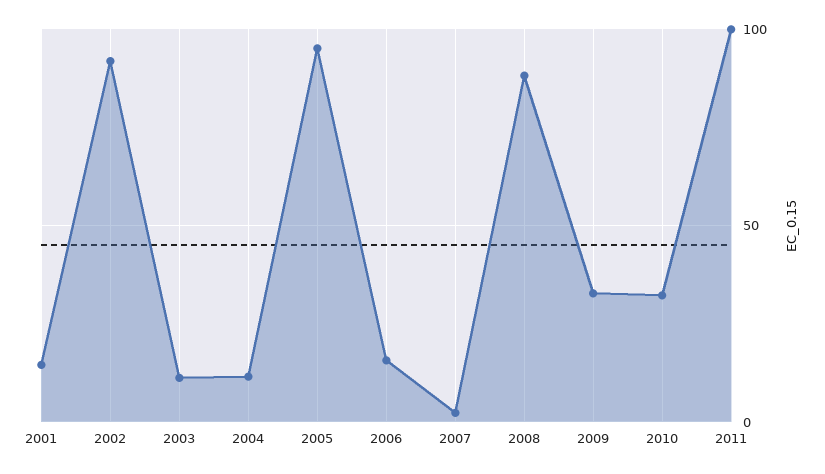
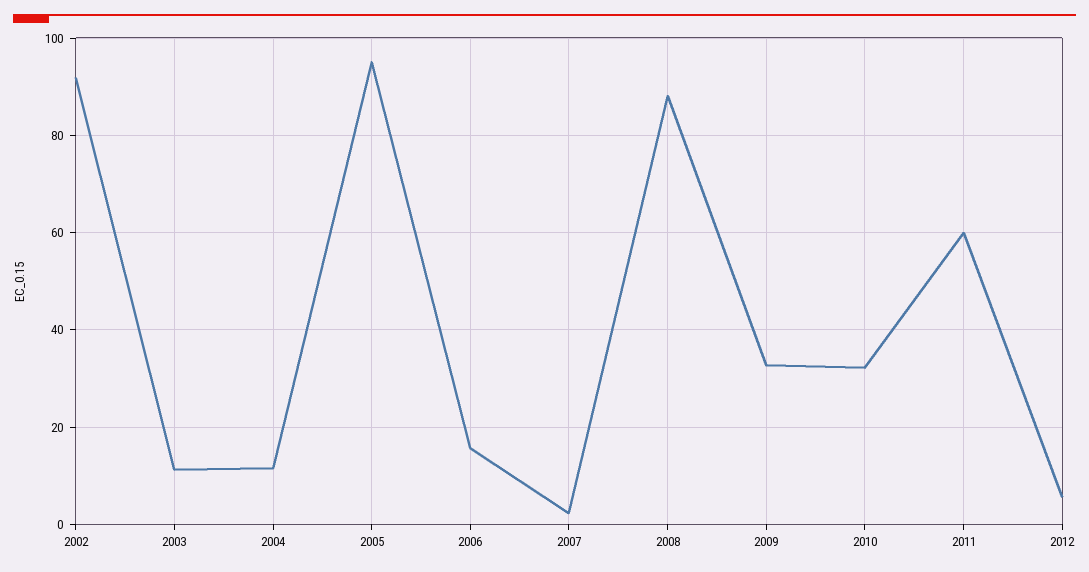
2001: 15 -> none
2011: 100 -> 60
2012: none -> 6

